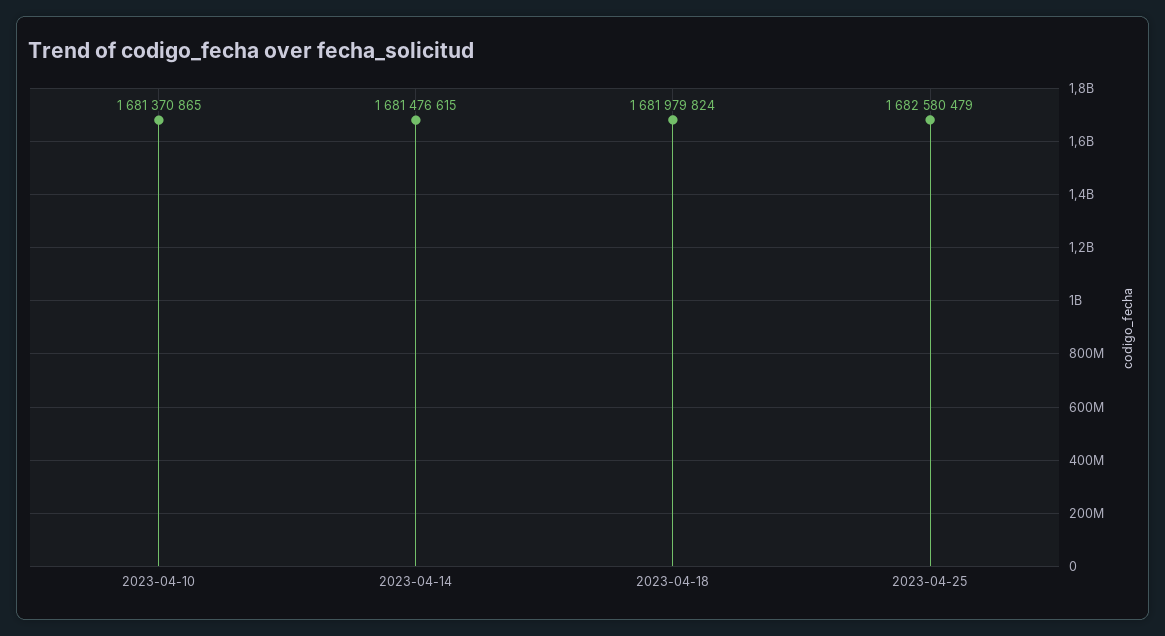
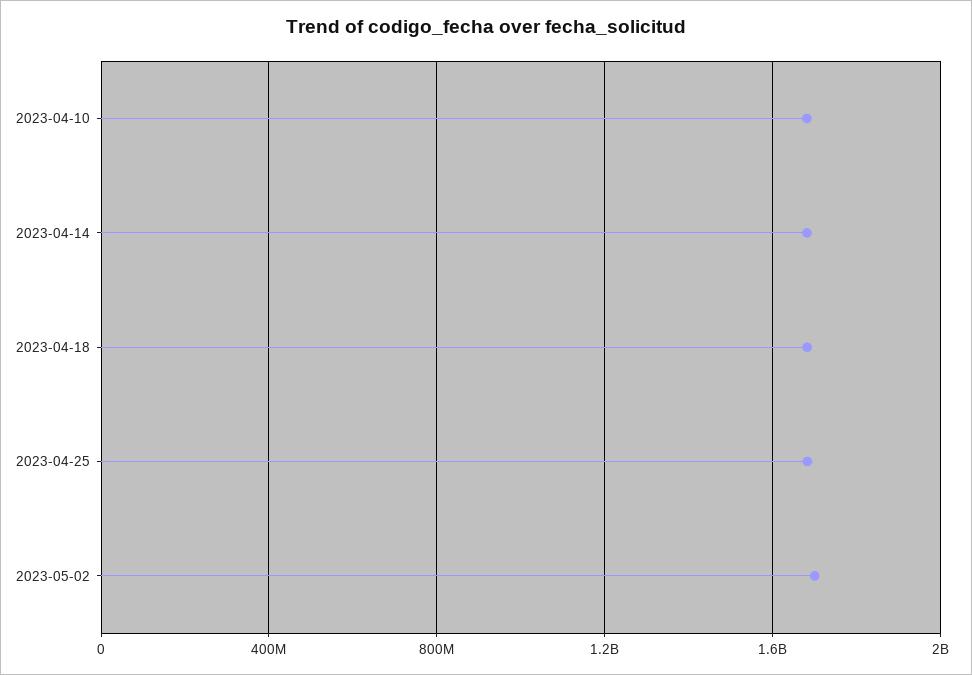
2023-05-02: none -> 1700000000

